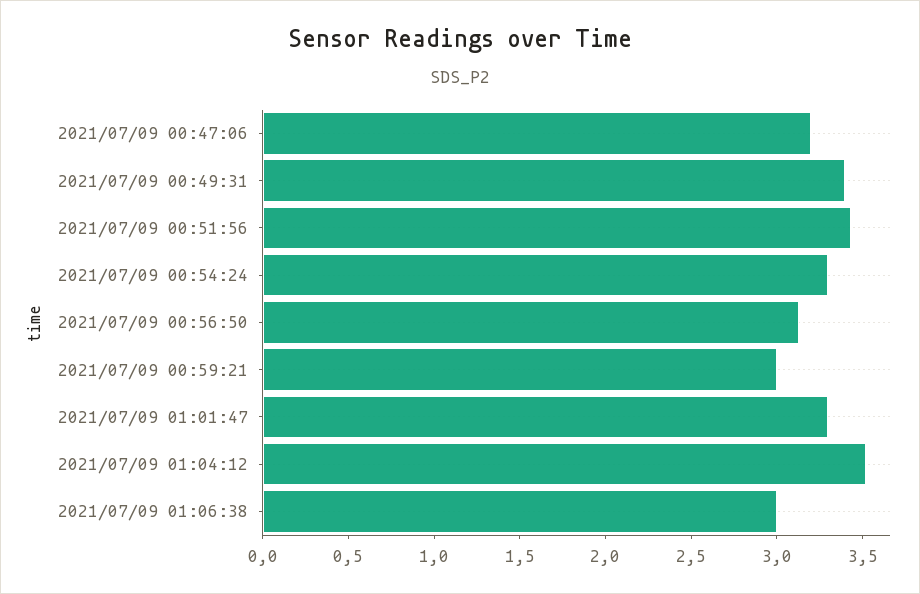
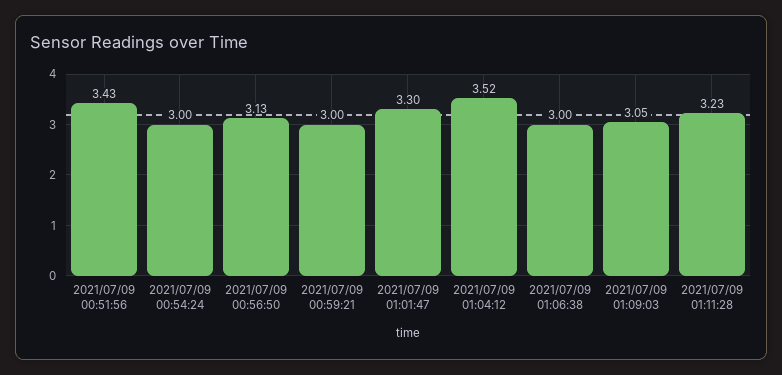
2021/07/09 00:47:06: 3.2 -> none
2021/07/09 00:49:31: 3.4 -> none
2021/07/09 00:54:24: 3.3 -> 3
2021/07/09 01:09:03: none -> 3.05
2021/07/09 01:11:28: none -> 3.23

